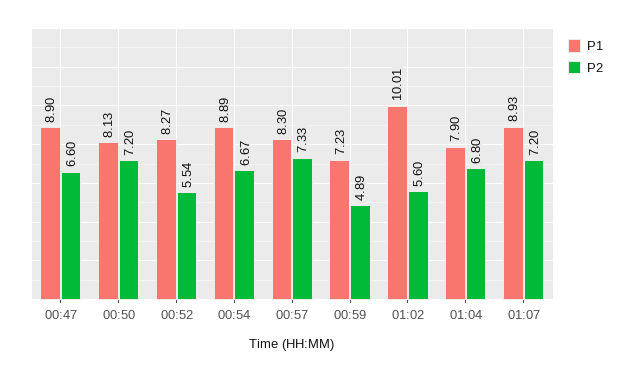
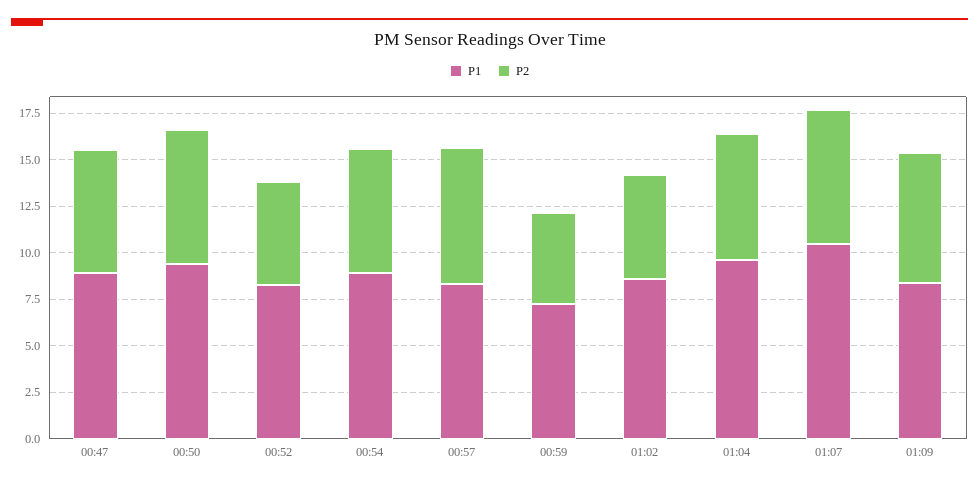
P1, 00:50: 8.13 -> 9.5
P1, 01:02: 10.01 -> 8.5
P1, 01:04: 7.9 -> 9.5
P1, 01:07: 8.93 -> 10.5
P1, 01:09: none -> 8.5
P2, 01:09: none -> 7

